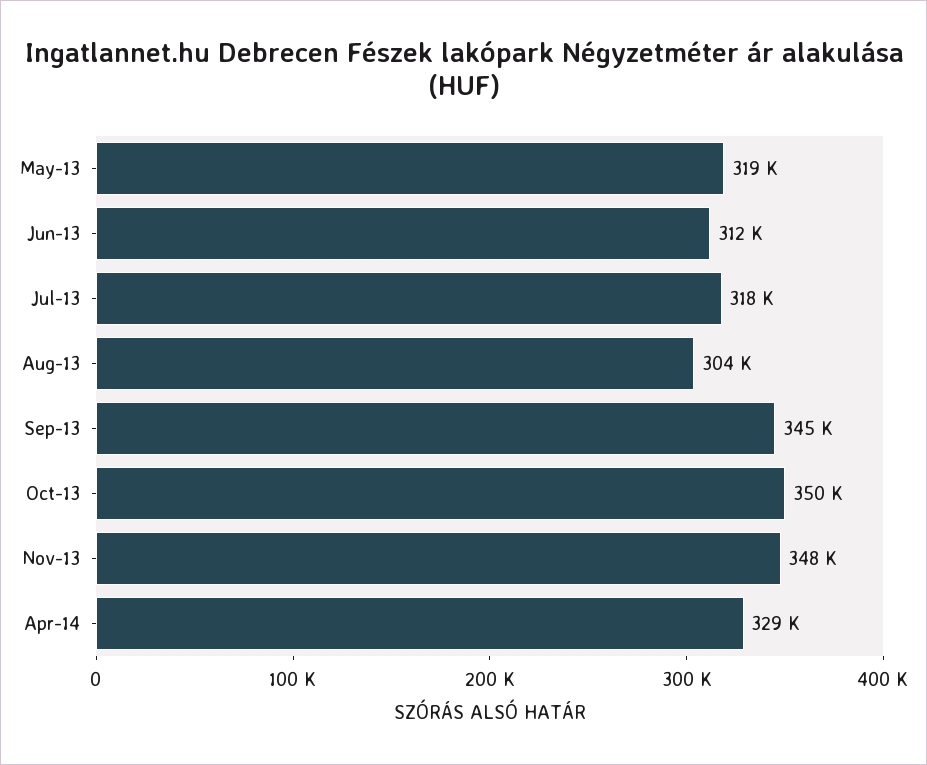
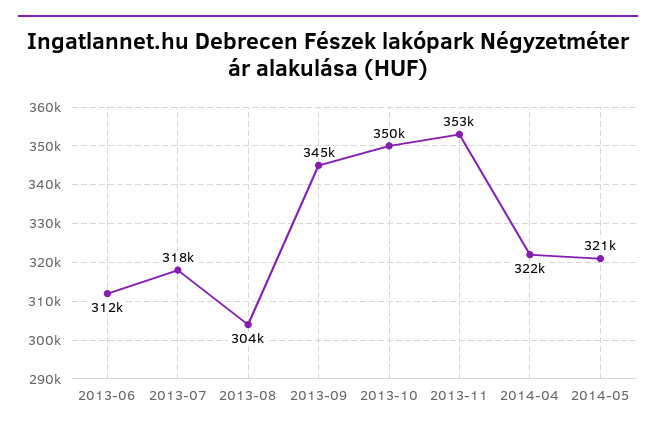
May-13: 319000 -> none
Nov-13: 348000 -> 353000
Apr-14: 329000 -> 322000
2014-05: none -> 321000

